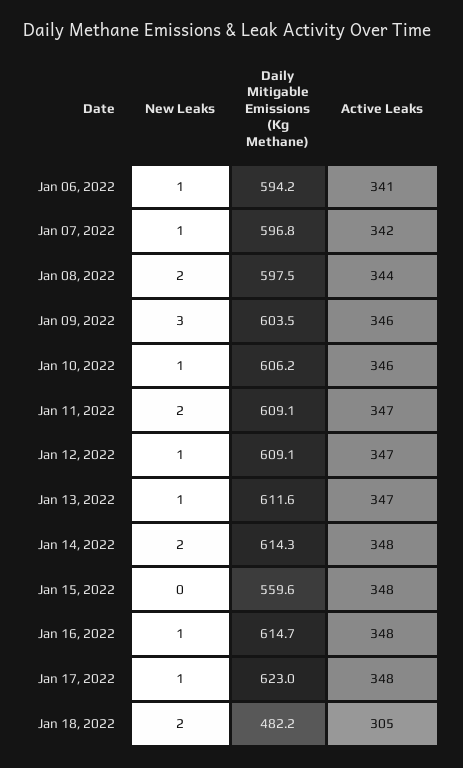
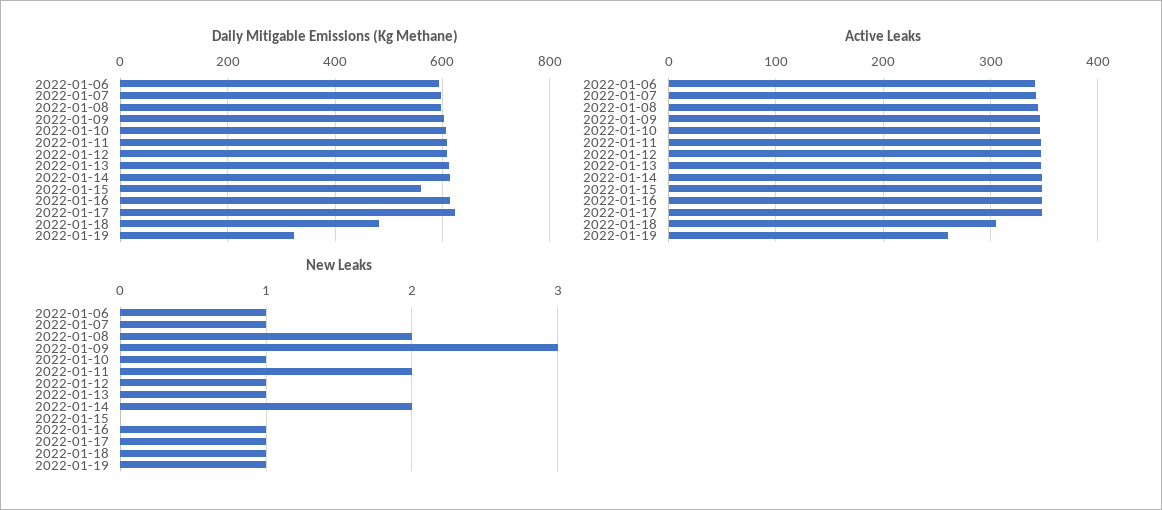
New Leaks, Jan 18, 2022: 2 -> 1
Daily Mitigable Emissions (Kg Methane), 2022-01-19: none -> 320
Active Leaks, 2022-01-19: none -> 260
New Leaks, 2022-01-19: none -> 1

